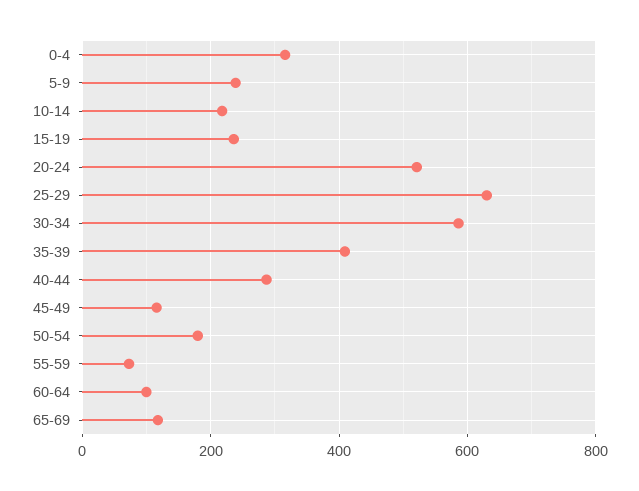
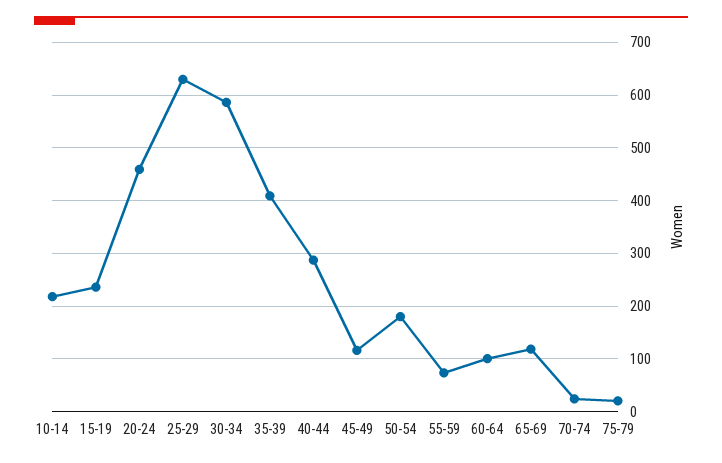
0-4: 320 -> none
5-9: 240 -> none
20-24: 520 -> 460
70-74: none -> 20
75-79: none -> 20

